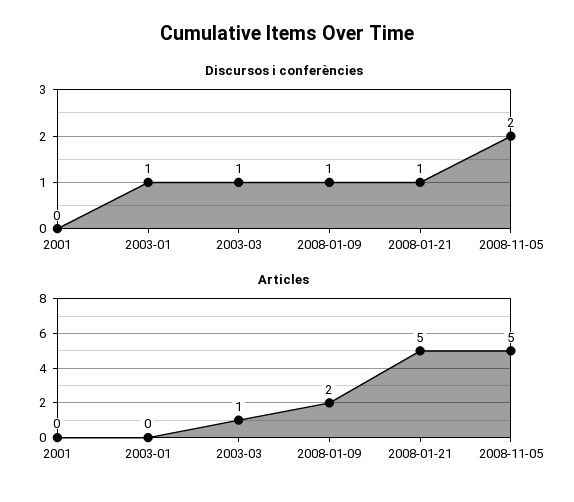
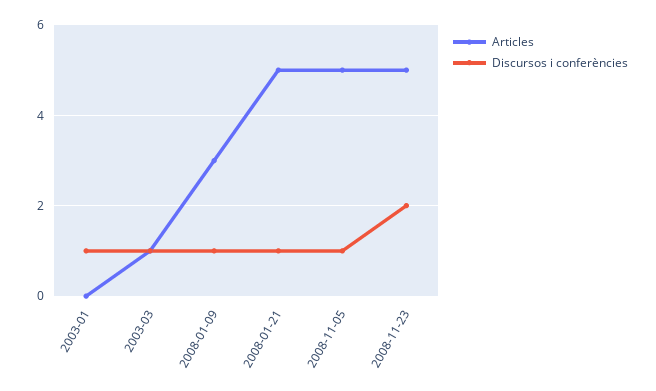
Discursos i conferències, 2001: 0 -> none
Discursos i conferències, 2008-11-05: 2 -> 1
Articles, 2001: 0 -> none
Articles, 2008-01-09: 2 -> 3
Articles, 2008-11-23: none -> 5
Discursos i conferències, 2008-11-23: none -> 2

